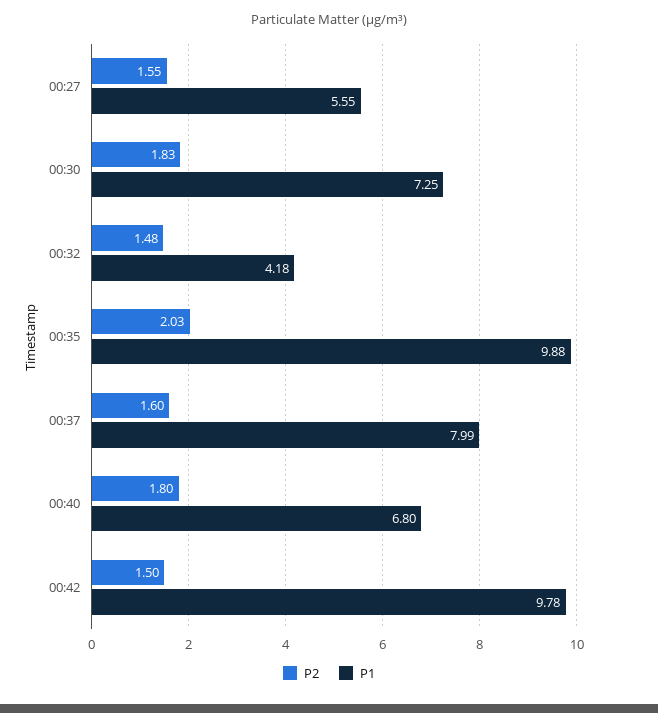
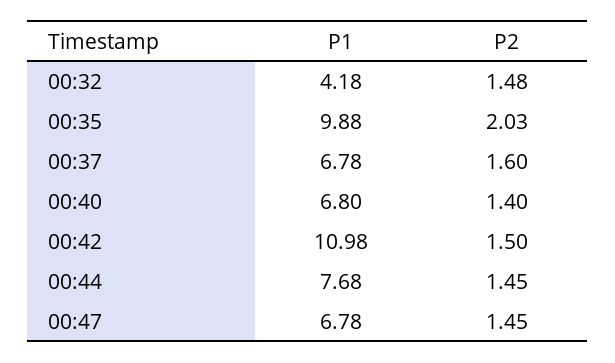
P2, 00:27: 1.55 -> none
P1, 00:27: 5.55 -> none
P2, 00:30: 1.83 -> none
P1, 00:30: 7.25 -> none
P1, 00:37: 7.99 -> 6.78
P2, 00:40: 1.8 -> 1.4
P1, 00:42: 9.78 -> 10.98
P1, 00:44: none -> 7.68
P2, 00:44: none -> 1.45
P1, 00:47: none -> 6.78
P2, 00:47: none -> 1.45

